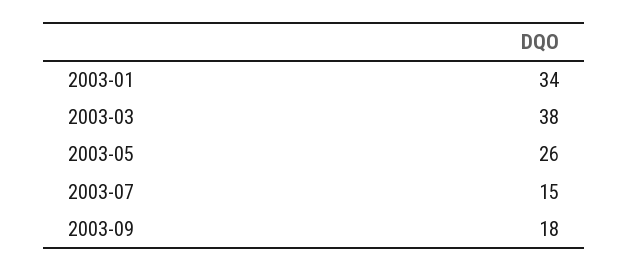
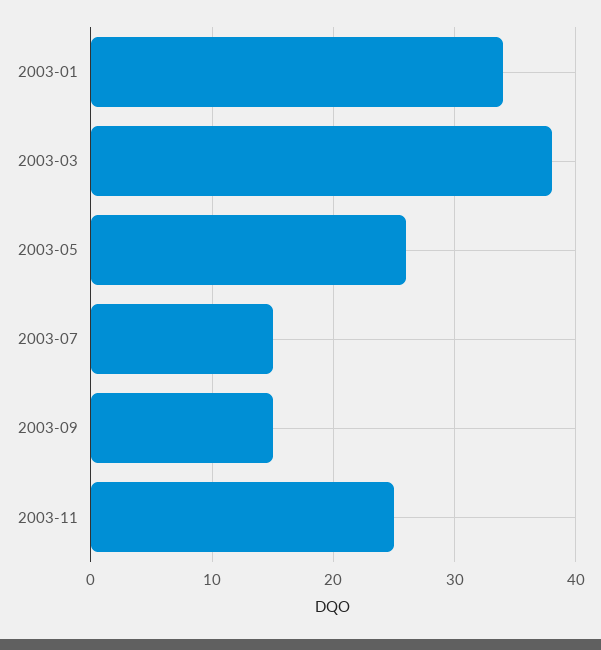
2003-09: 18 -> 15
2003-11: none -> 25

